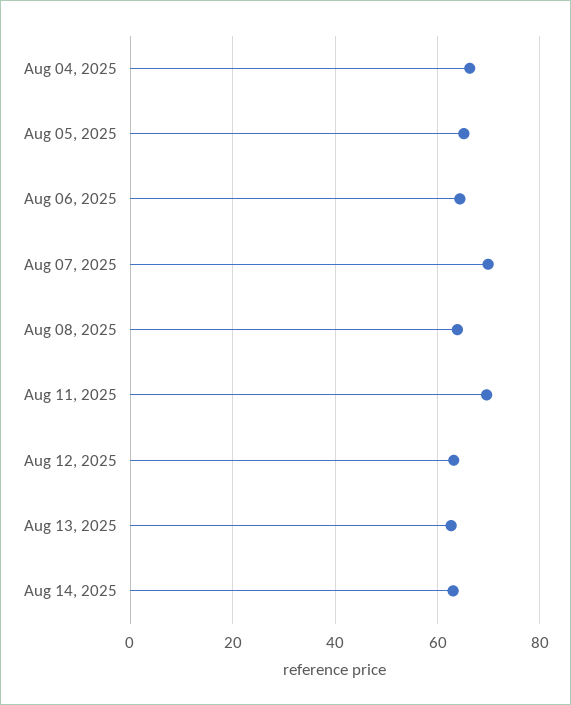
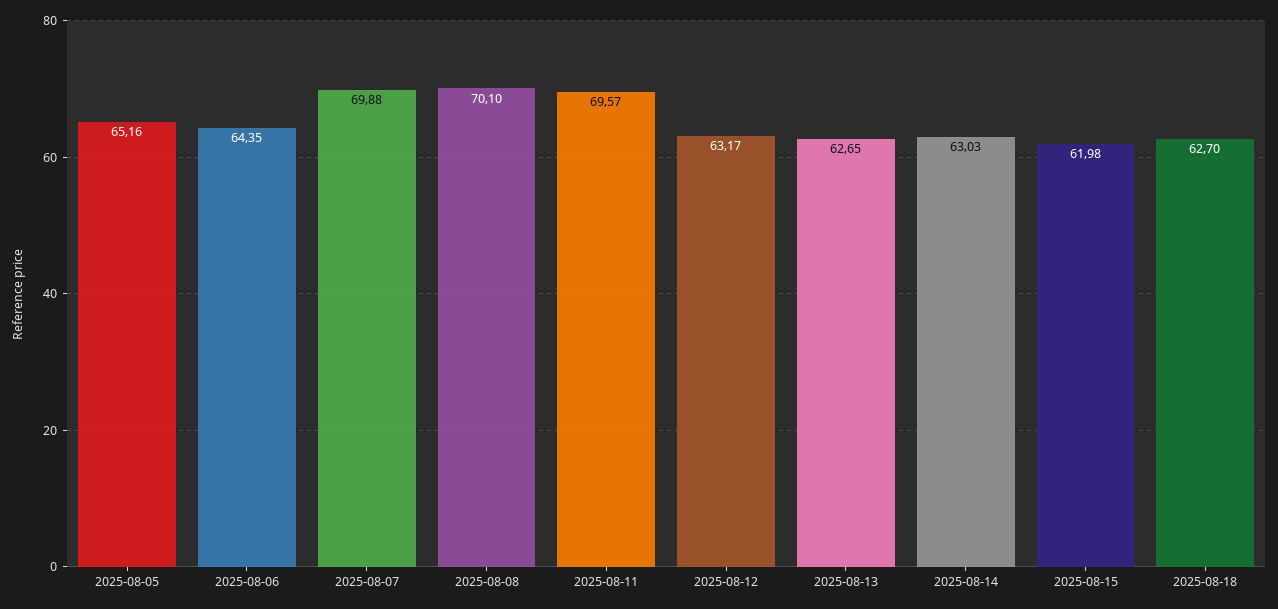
Aug 04, 2025: 66 -> none
Aug 08, 2025: 64 -> 70.1
2025-08-15: none -> 61.98
2025-08-18: none -> 62.7

